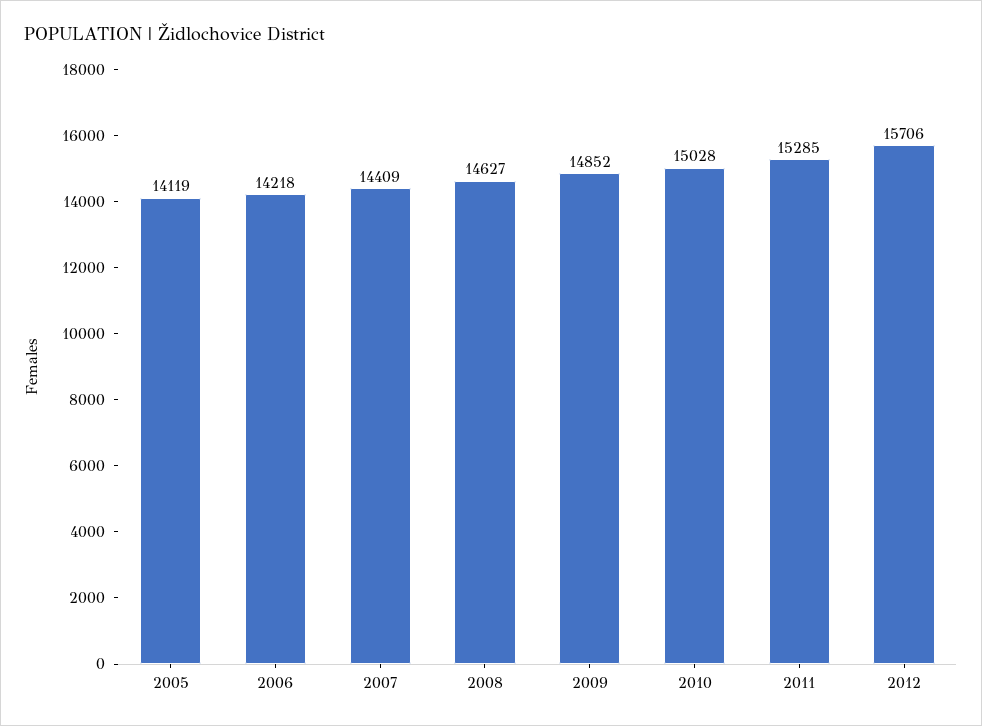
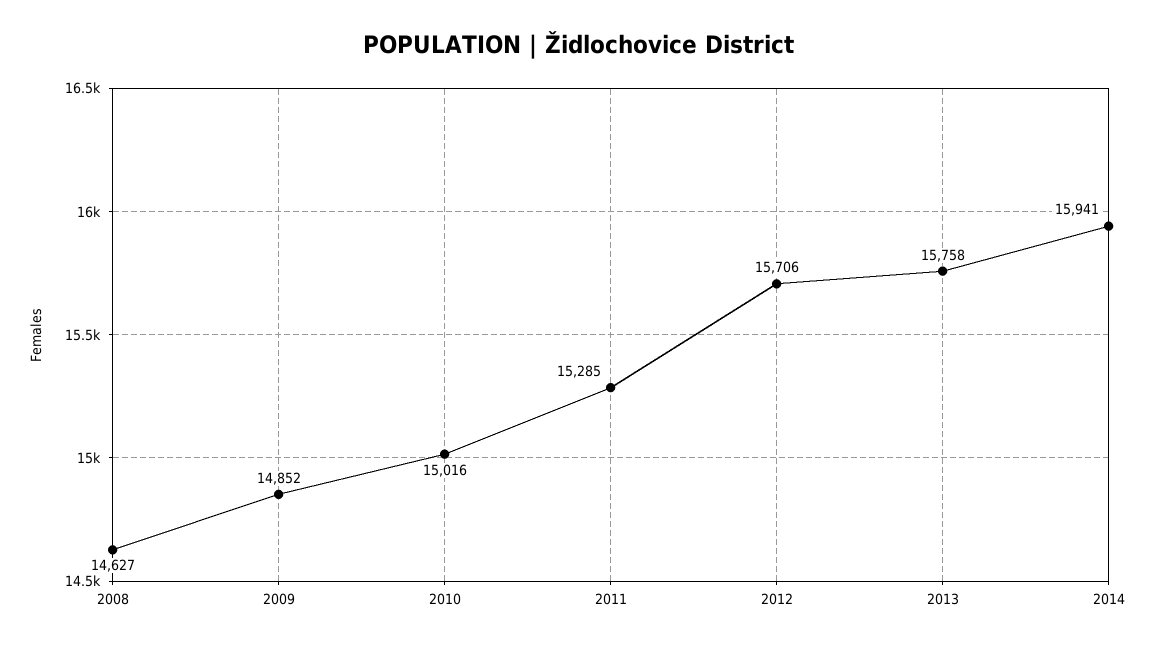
2005: 14119 -> none
2006: 14218 -> none
2007: 14409 -> none
2010: 15028 -> 15016
2013: none -> 15758
2014: none -> 15941

